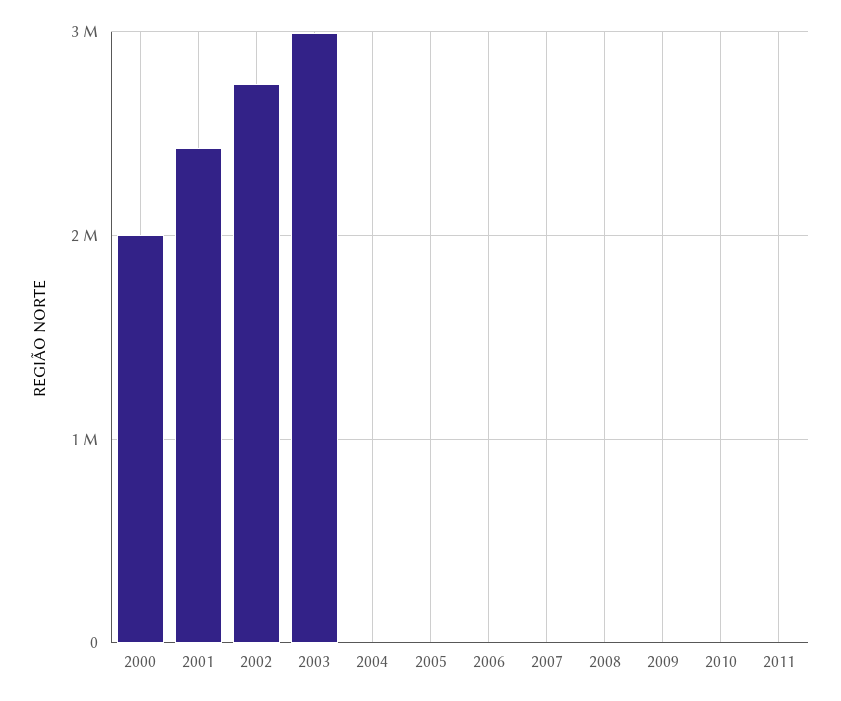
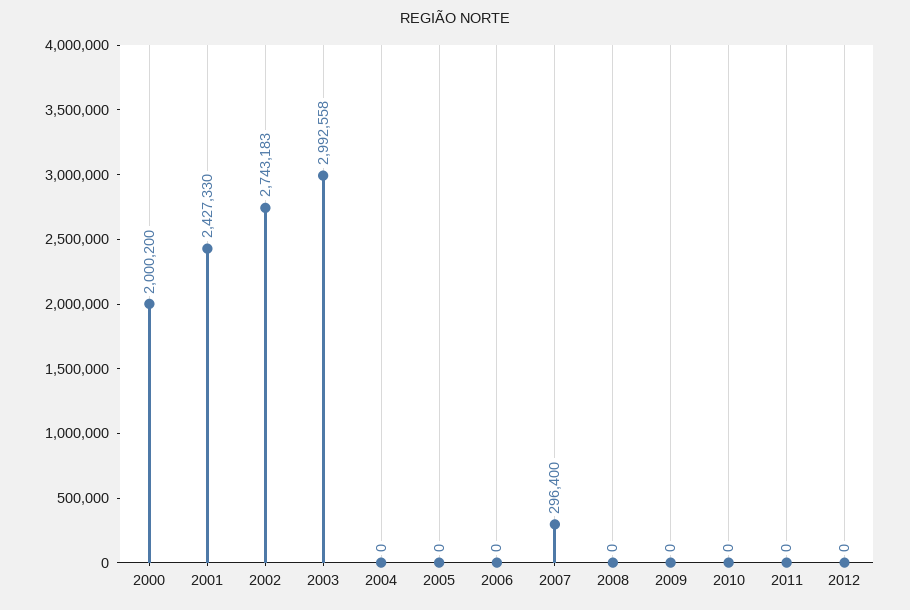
2007: 0 -> 296400
2012: none -> 0

